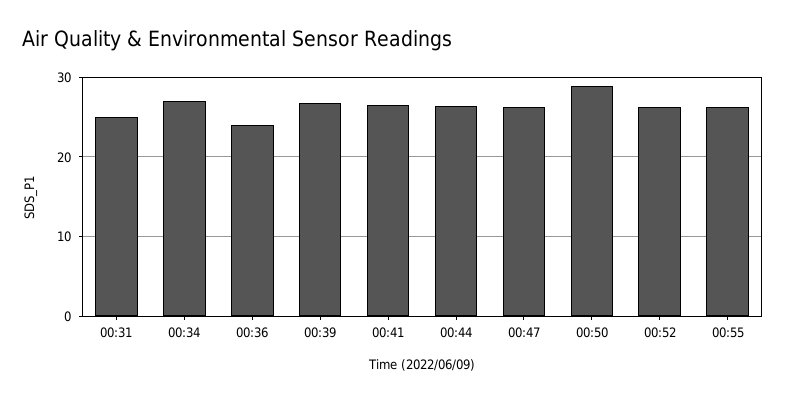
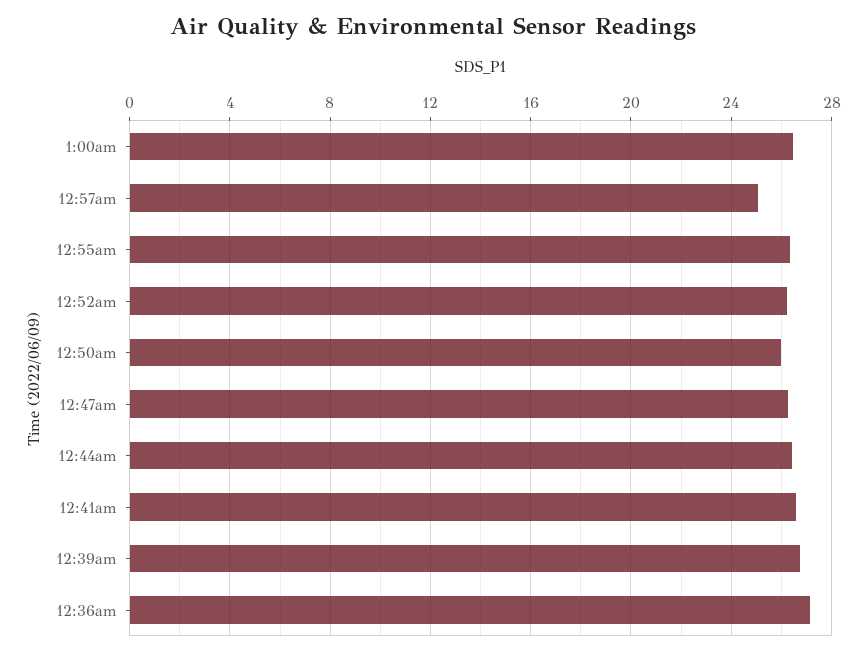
00:31: 25 -> none
00:34: 27 -> none
00:36: 24 -> 27
00:50: 29 -> 26
1:00am: none -> 26.5
12:57am: none -> 25

